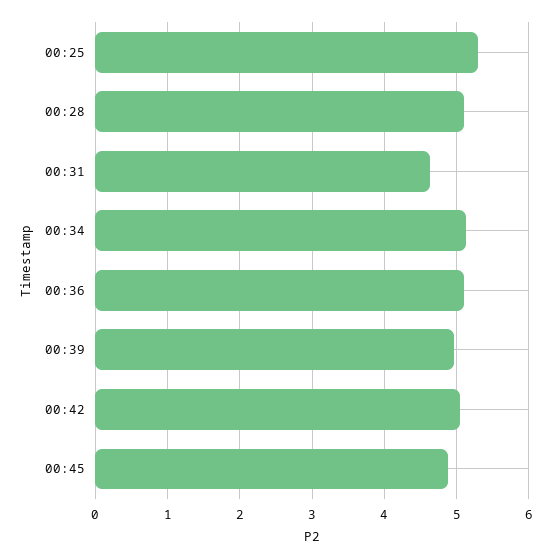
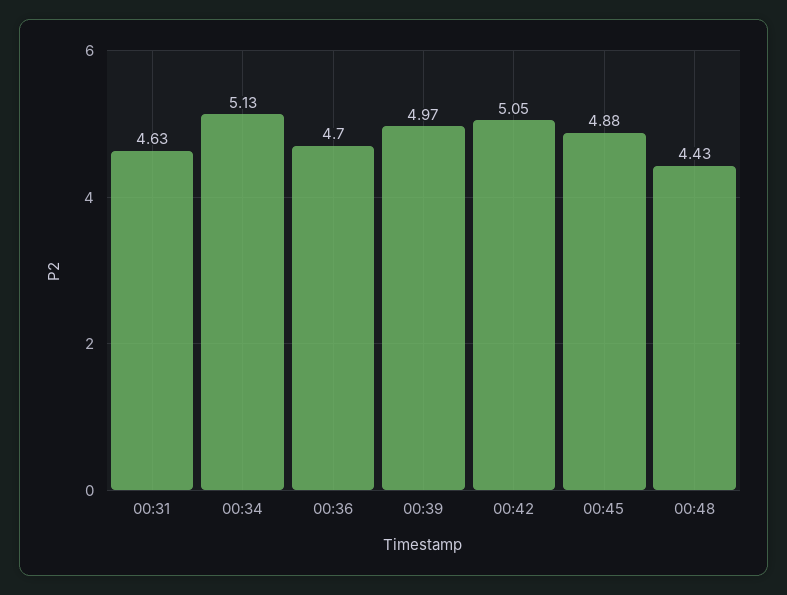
00:25: 5.3 -> none
00:28: 5.1 -> none
00:36: 5.1 -> 4.7
00:48: none -> 4.43

